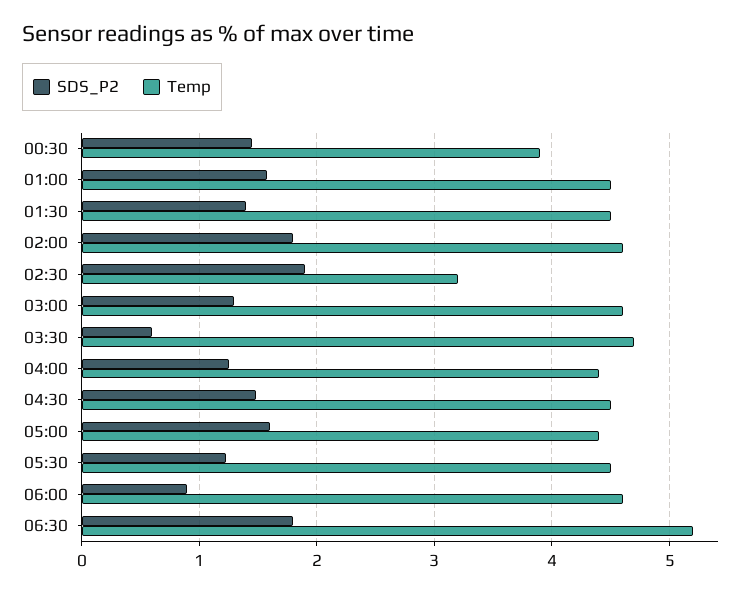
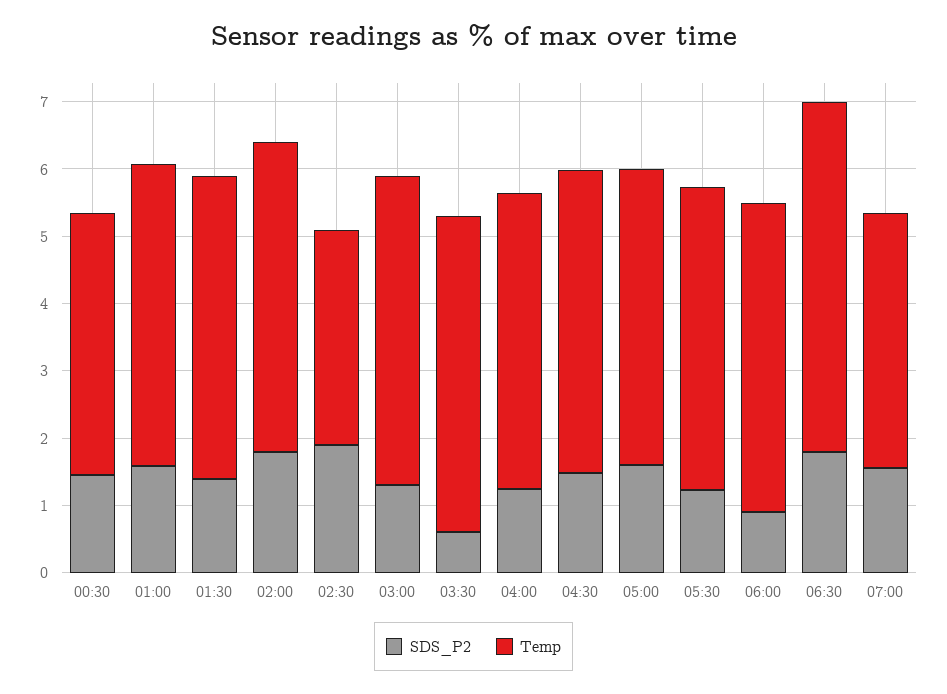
SDS_P2, 07:00: none -> 1.6
Temp, 07:00: none -> 3.8

